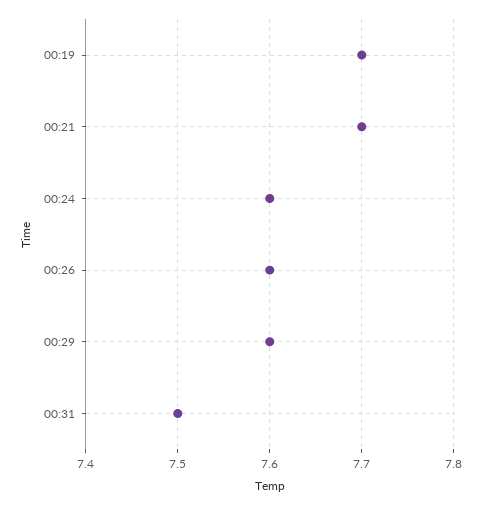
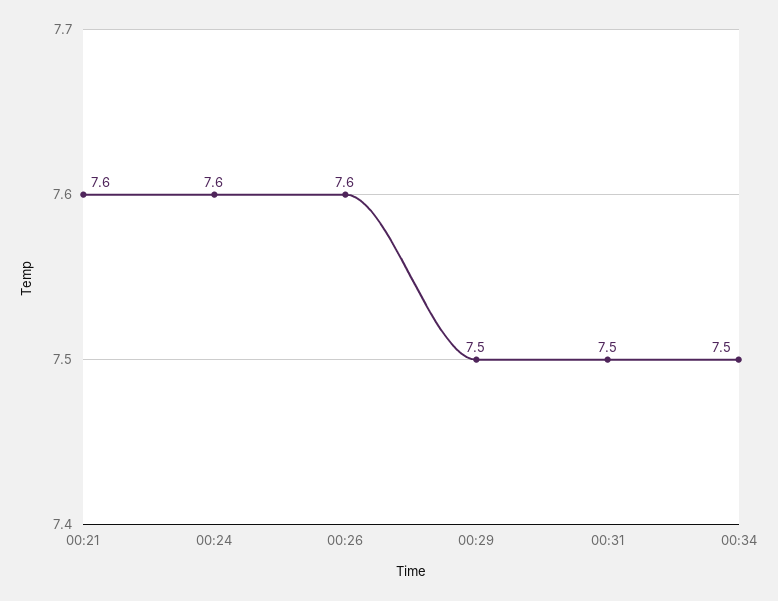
00:19: 7.7 -> none
00:21: 7.7 -> 7.6
00:29: 7.6 -> 7.5
00:34: none -> 7.5

